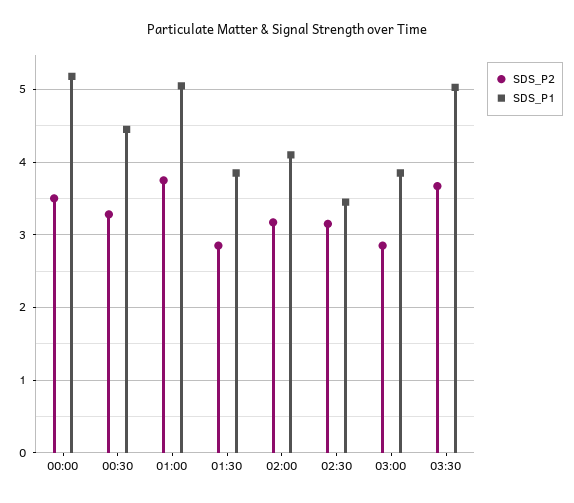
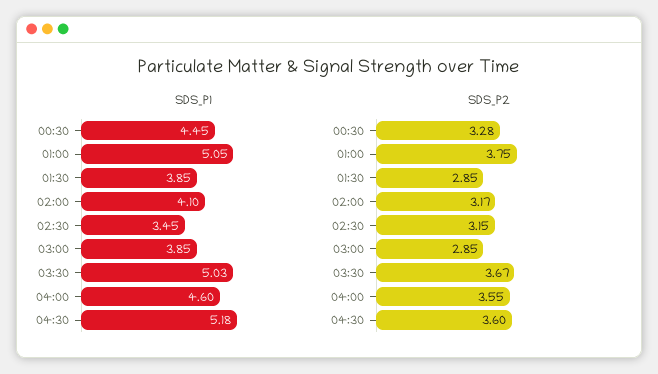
SDS_P2, 00:00: 3.5 -> none
SDS_P1, 00:00: 5.2 -> none
SDS_P1, 04:00: none -> 4.6
SDS_P1, 04:30: none -> 5.18
SDS_P2, 04:00: none -> 3.55
SDS_P2, 04:30: none -> 3.6

